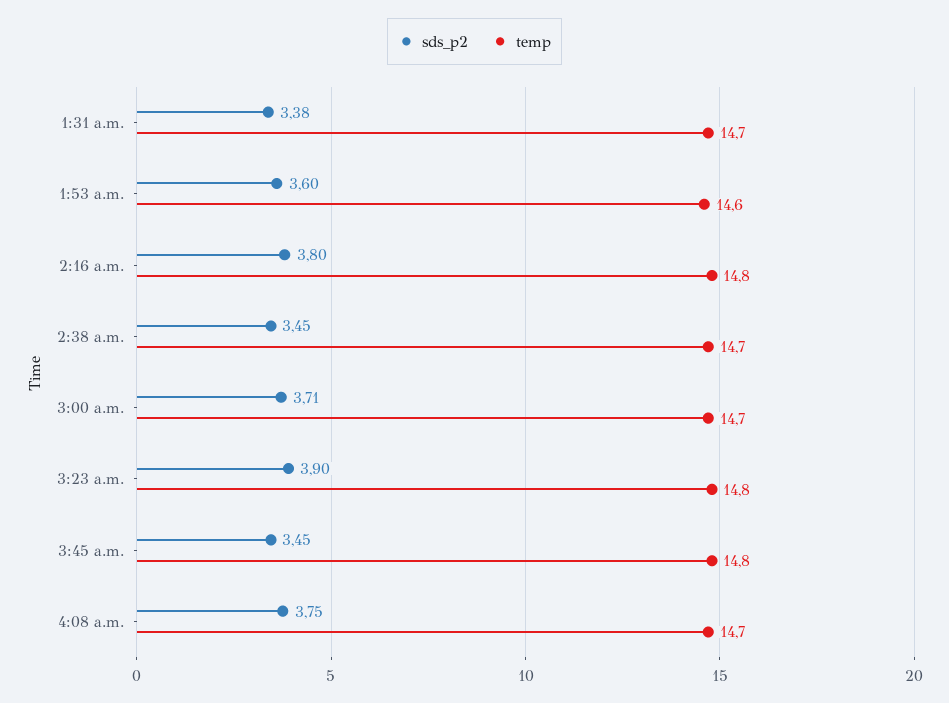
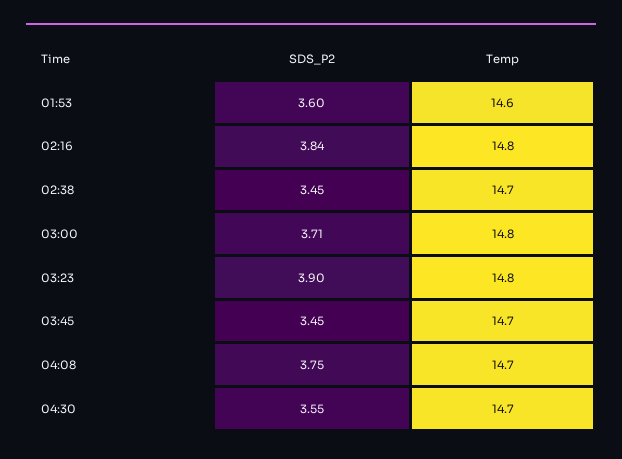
sds_p2, 1:31 a.m.: 3.38 -> none
temp, 1:31 a.m.: 14.7 -> none
sds_p2, 2:16 a.m.: 3.8 -> 3.84
temp, 3:00 a.m.: 14.7 -> 14.8
temp, 3:45 a.m.: 14.8 -> 14.7
sds_p2, 04:30: none -> 3.55
temp, 04:30: none -> 14.7

